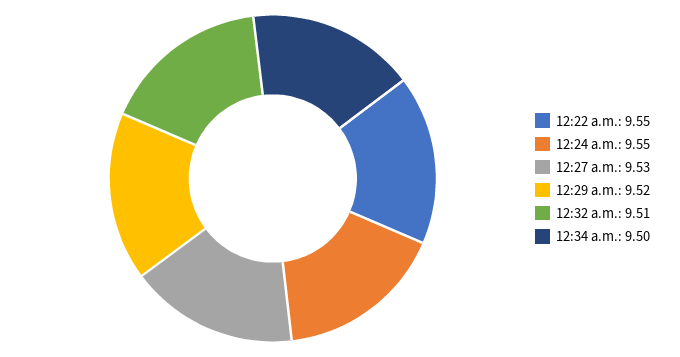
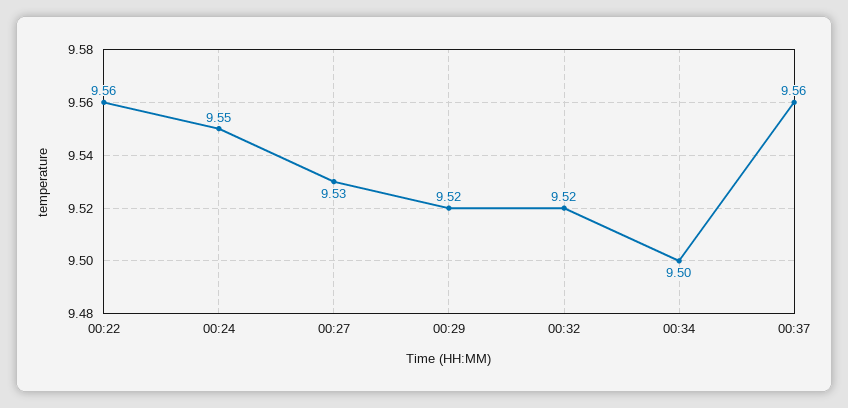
12:22 a.m.: 9.55 -> 9.56
12:32 a.m.: 9.51 -> 9.52
00:37: none -> 9.56

